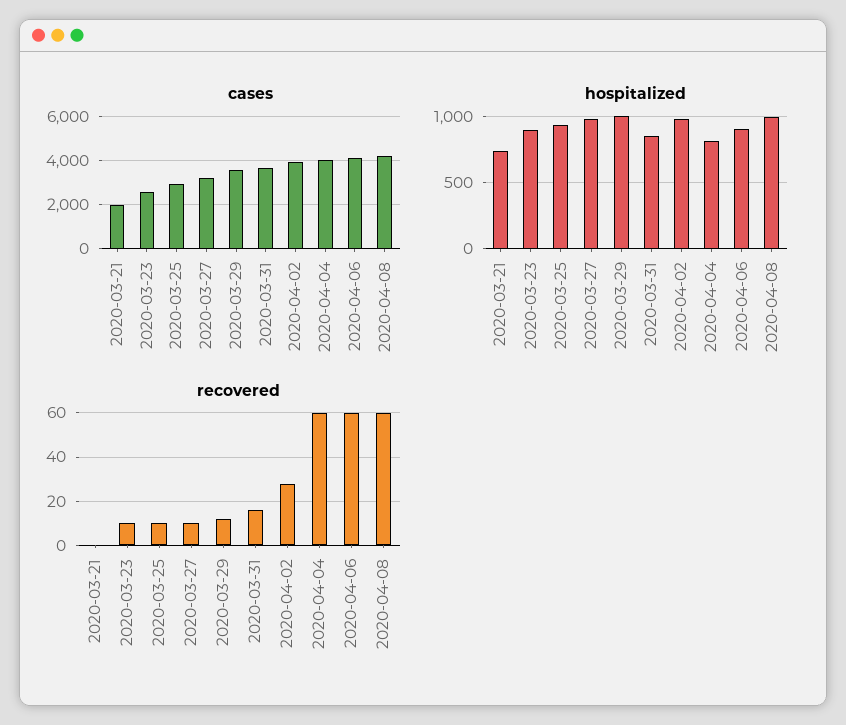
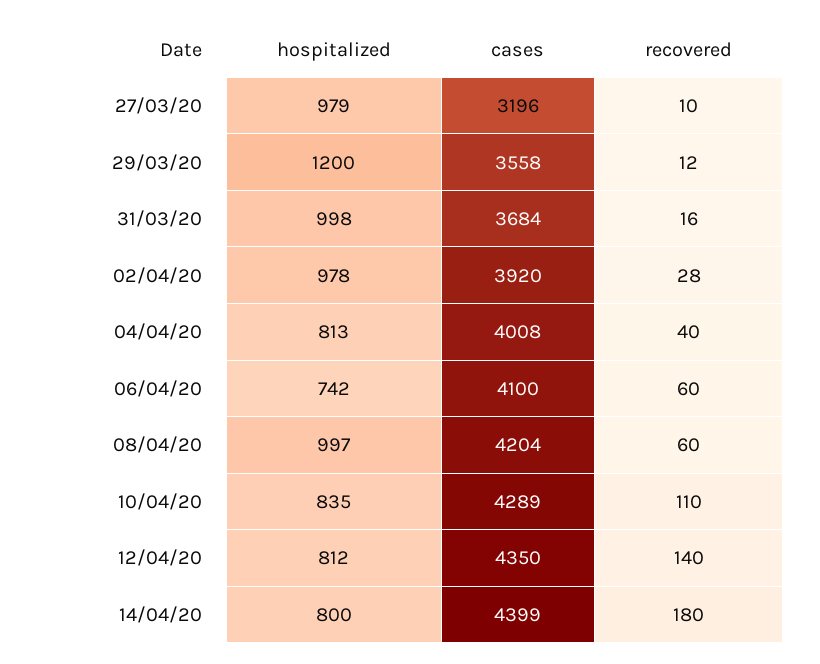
cases, 2020-03-21: 2000 -> none
cases, 2020-03-23: 2500 -> none
cases, 2020-03-25: 3000 -> none
hospitalized, 2020-03-21: 750 -> none
hospitalized, 2020-03-23: 900 -> none
hospitalized, 2020-03-25: 950 -> none
hospitalized, 2020-03-29: 1000 -> 1200
hospitalized, 2020-03-31: 850 -> 998
hospitalized, 2020-04-06: 900 -> 742
recovered, 2020-03-21: 0 -> none
recovered, 2020-03-23: 10 -> none
recovered, 2020-03-25: 10 -> none
recovered, 2020-04-04: 60 -> 40
hospitalized, 10/04/20: none -> 835
cases, 10/04/20: none -> 4289
recovered, 10/04/20: none -> 110
hospitalized, 12/04/20: none -> 812
cases, 12/04/20: none -> 4350
recovered, 12/04/20: none -> 140
hospitalized, 14/04/20: none -> 800
cases, 14/04/20: none -> 4399
recovered, 14/04/20: none -> 180

